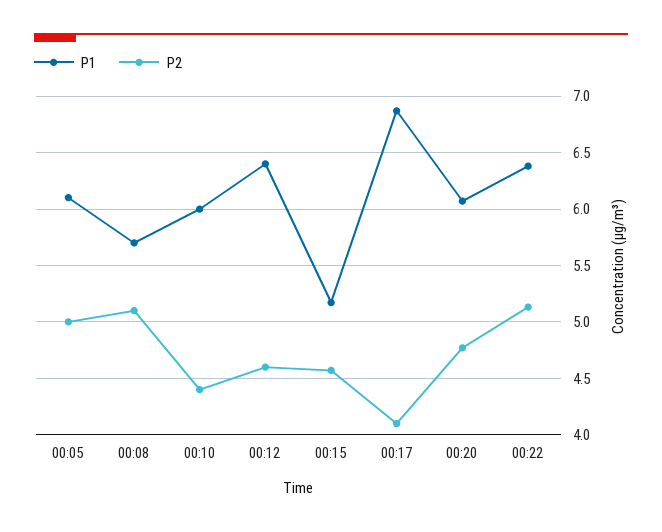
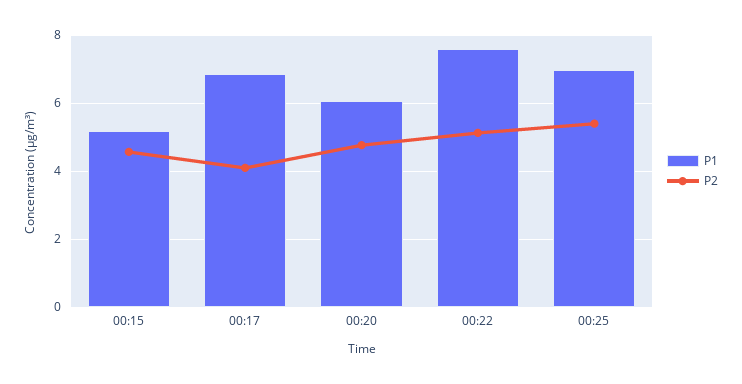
P1, 00:05: 6.1 -> none
P2, 00:05: 5 -> none
P1, 00:08: 5.7 -> none
P2, 00:08: 5.1 -> none
P1, 00:10: 6 -> none
P2, 00:10: 4.4 -> none
P1, 00:12: 6.4 -> none
P2, 00:12: 4.6 -> none
P1, 00:22: 6.4 -> 7.6
P1, 00:25: none -> 7
P2, 00:25: none -> 5.4

